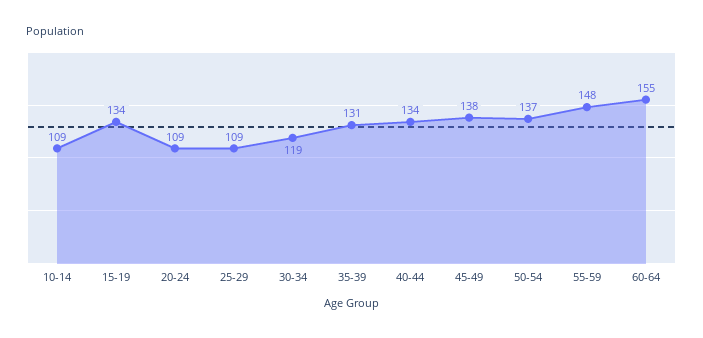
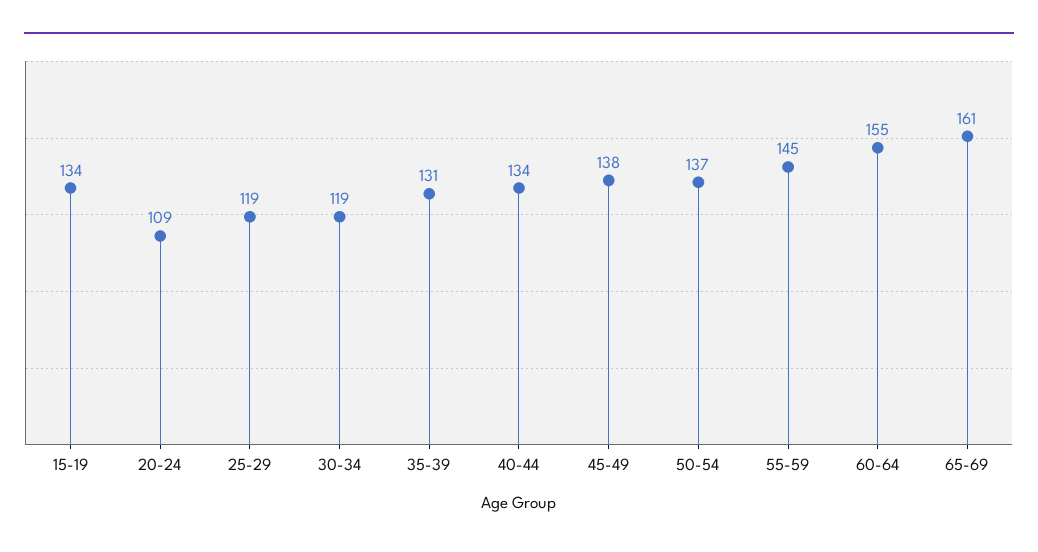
10-14: 109 -> none
25-29: 109 -> 119
55-59: 148 -> 145
65-69: none -> 161

